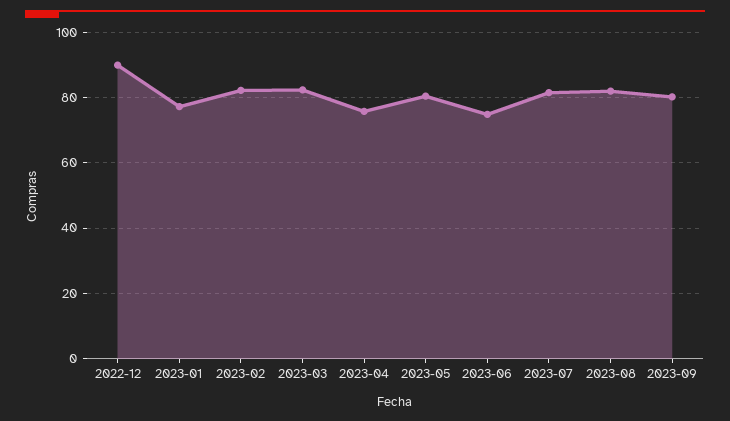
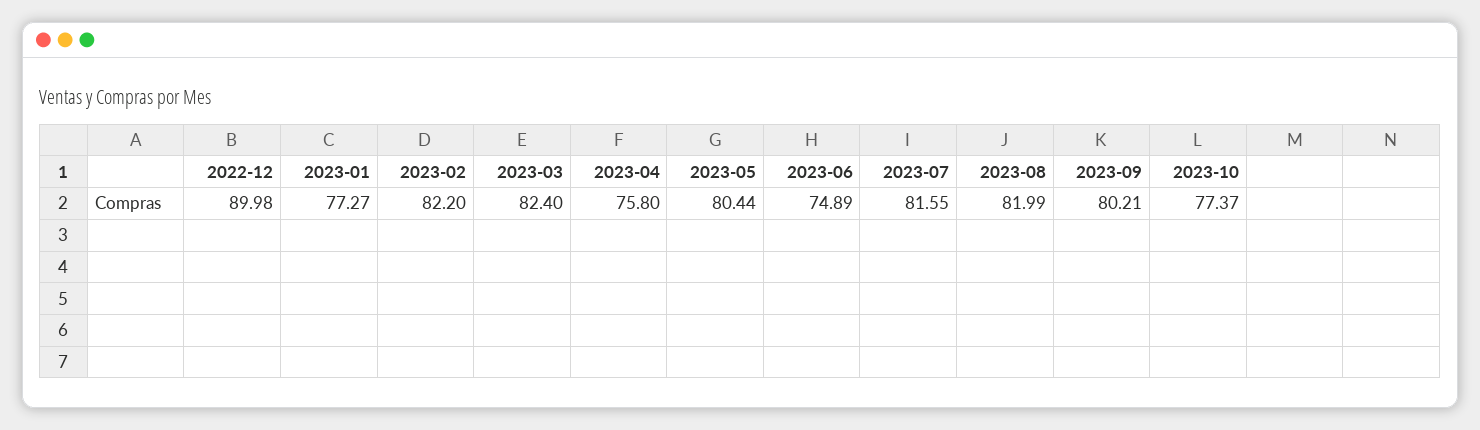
2023-10: none -> 77.37

